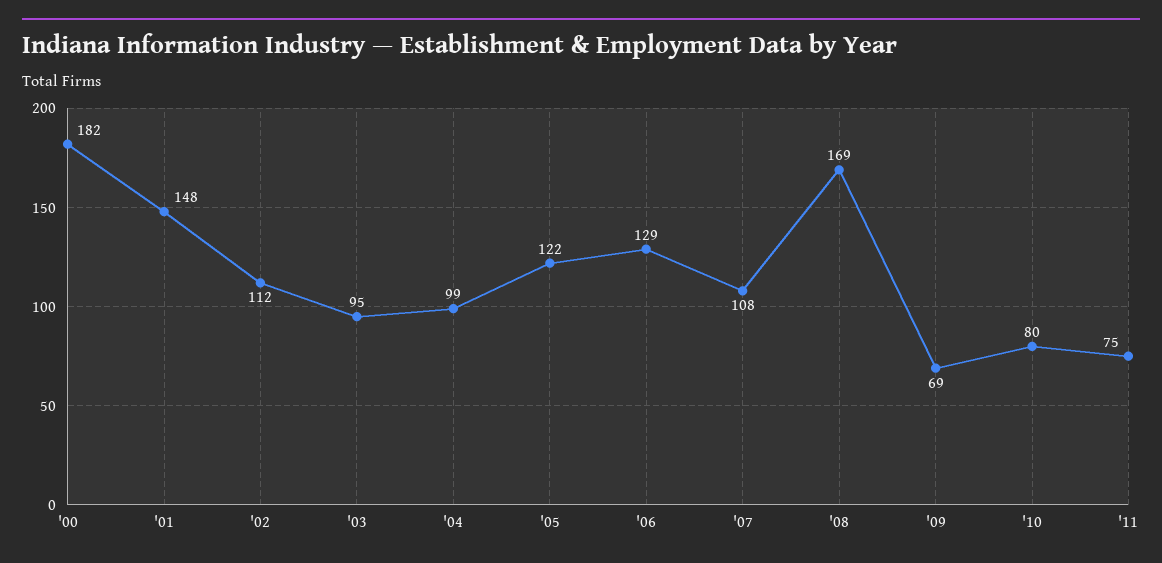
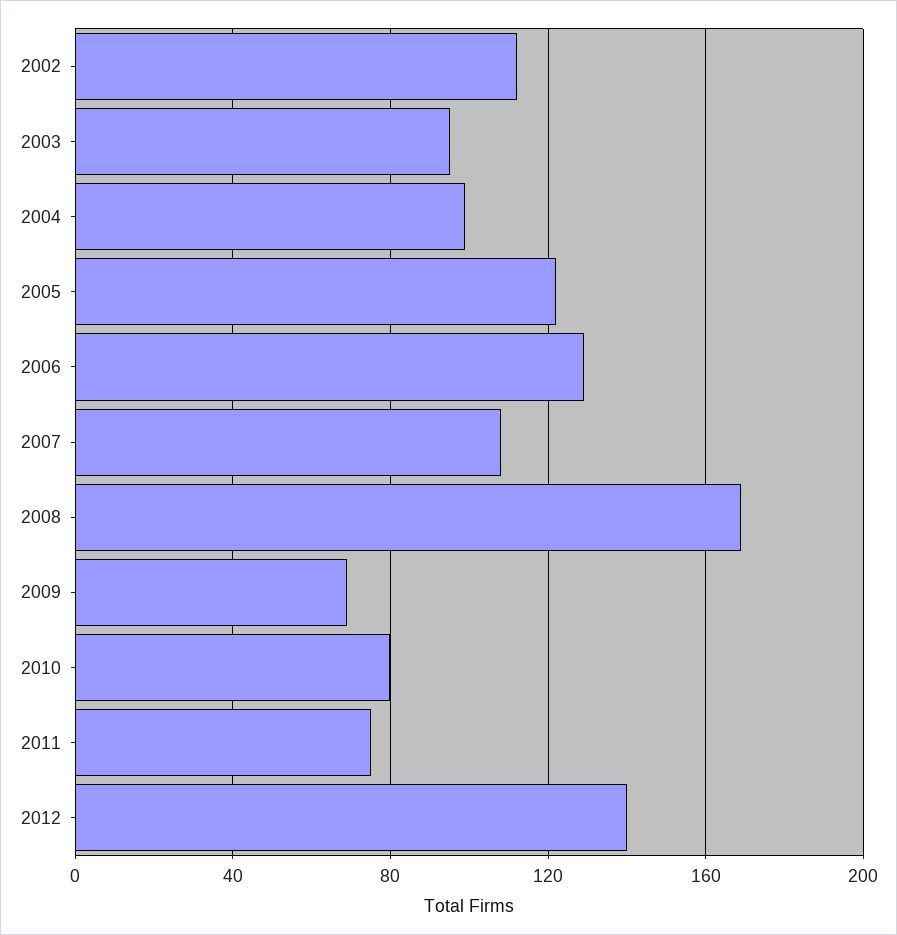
'00: 182 -> none
'01: 148 -> none
2012: none -> 140

